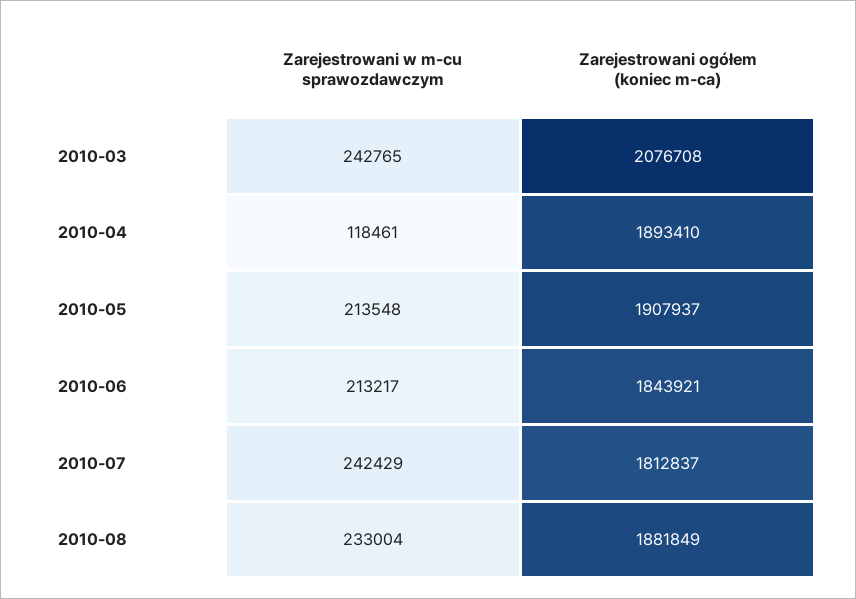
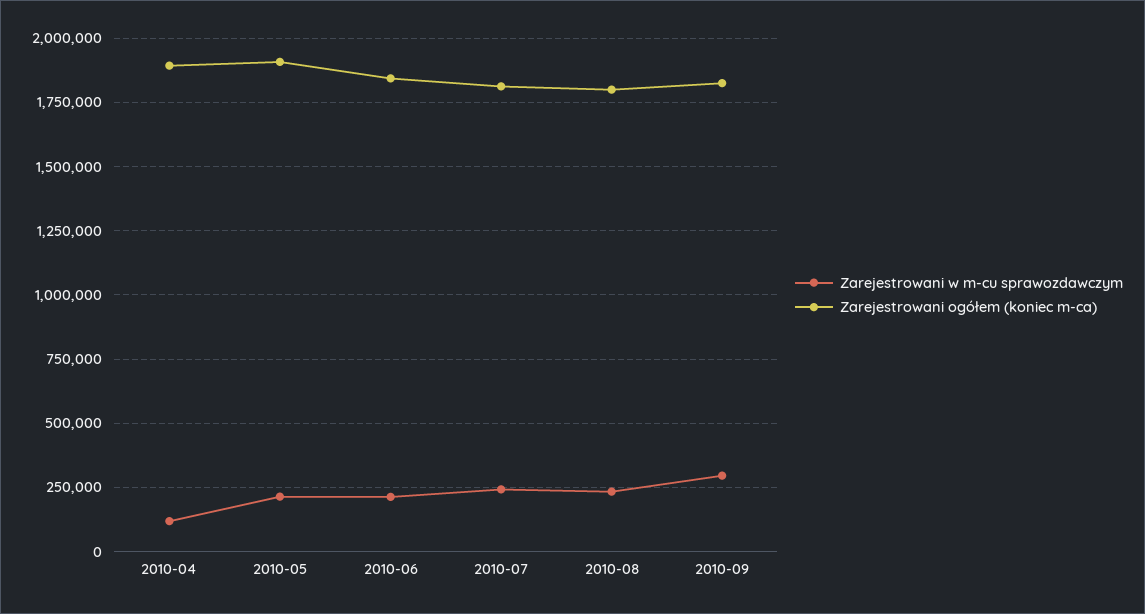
Zarejestrowani w m-cu sprawozdawczym, 2010-03: 242765 -> none
Zarejestrowani ogółem (koniec m-ca), 2010-03: 2076708 -> none
Zarejestrowani ogółem (koniec m-ca), 2010-08: 1881849 -> 1800000
Zarejestrowani w m-cu sprawozdawczym, 2010-09: none -> 300000
Zarejestrowani ogółem (koniec m-ca), 2010-09: none -> 1825000

